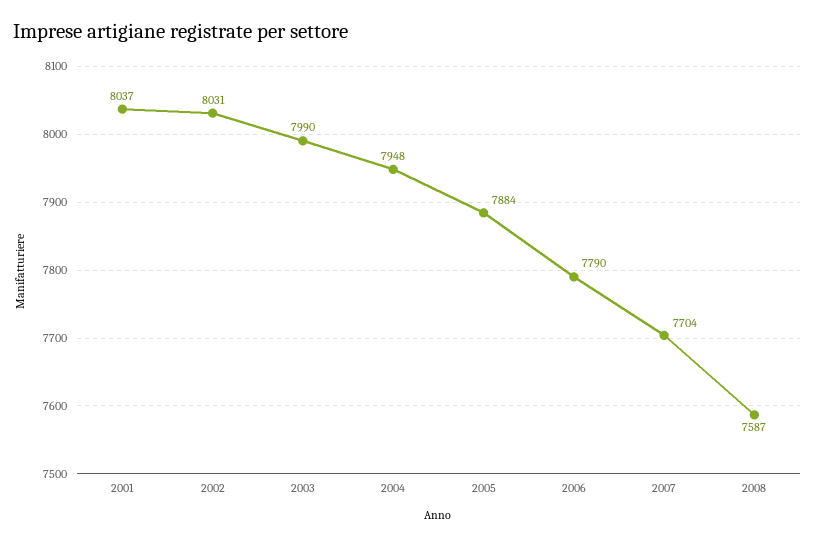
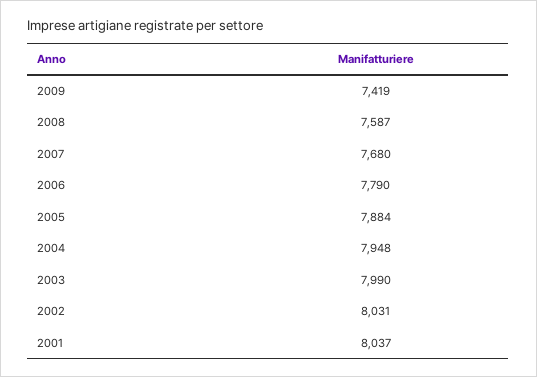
2007: 7704 -> 7680
2009: none -> 7419

